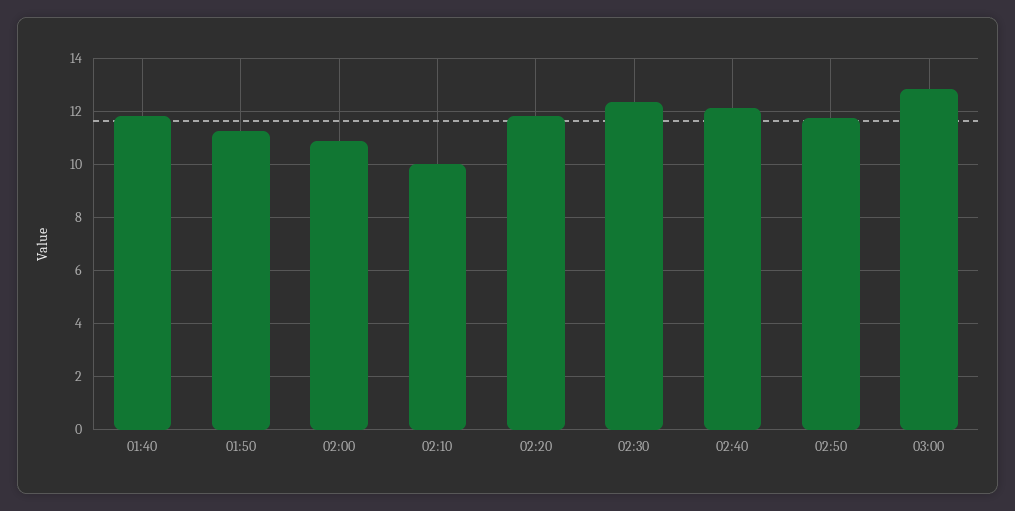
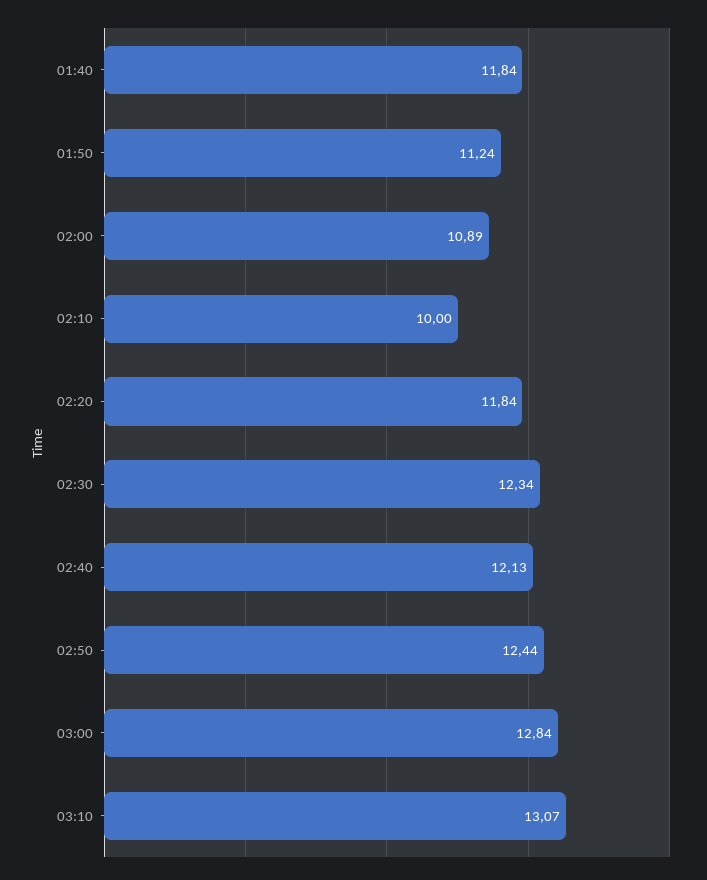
02:50: 11.75 -> 12.44
03:10: none -> 13.07

